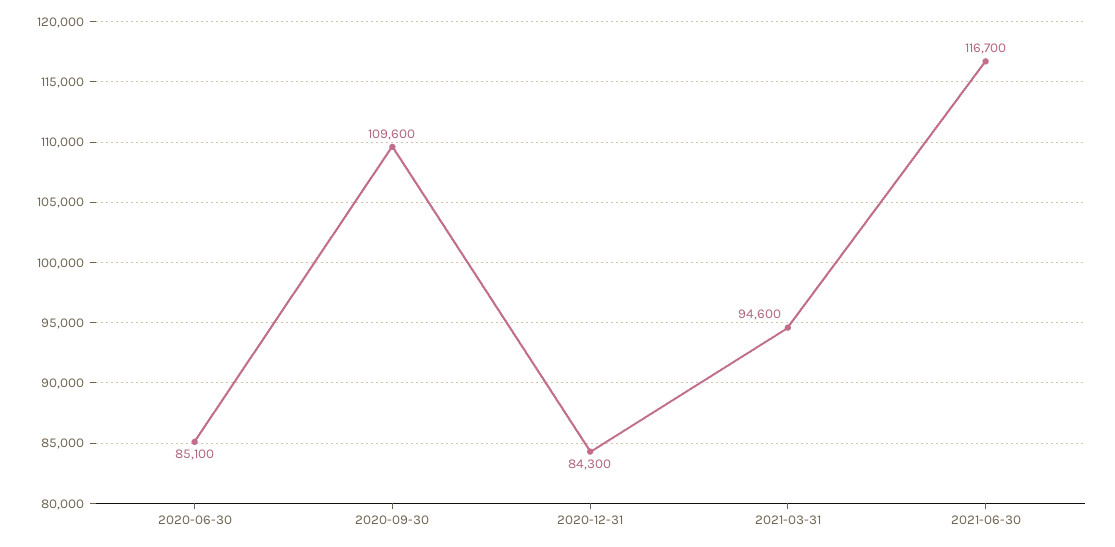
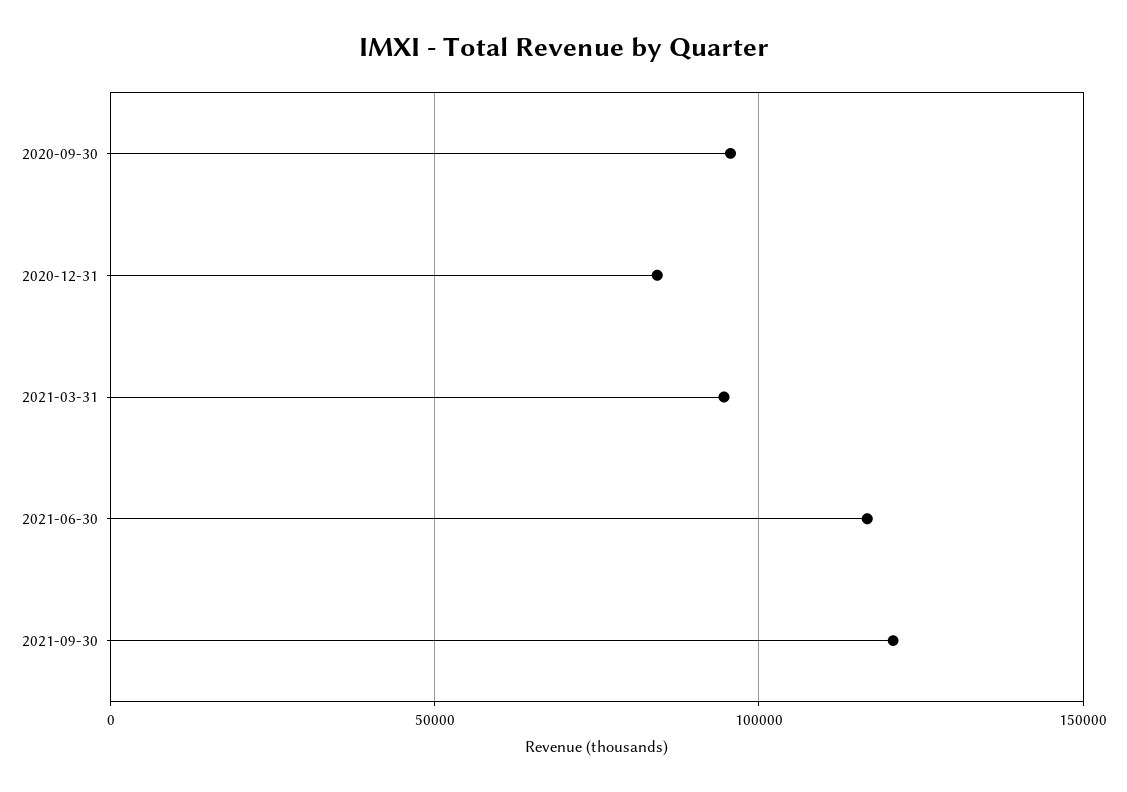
2020-06-30: 85100 -> none
2020-09-30: 109600 -> 95000
2021-09-30: none -> 120000

